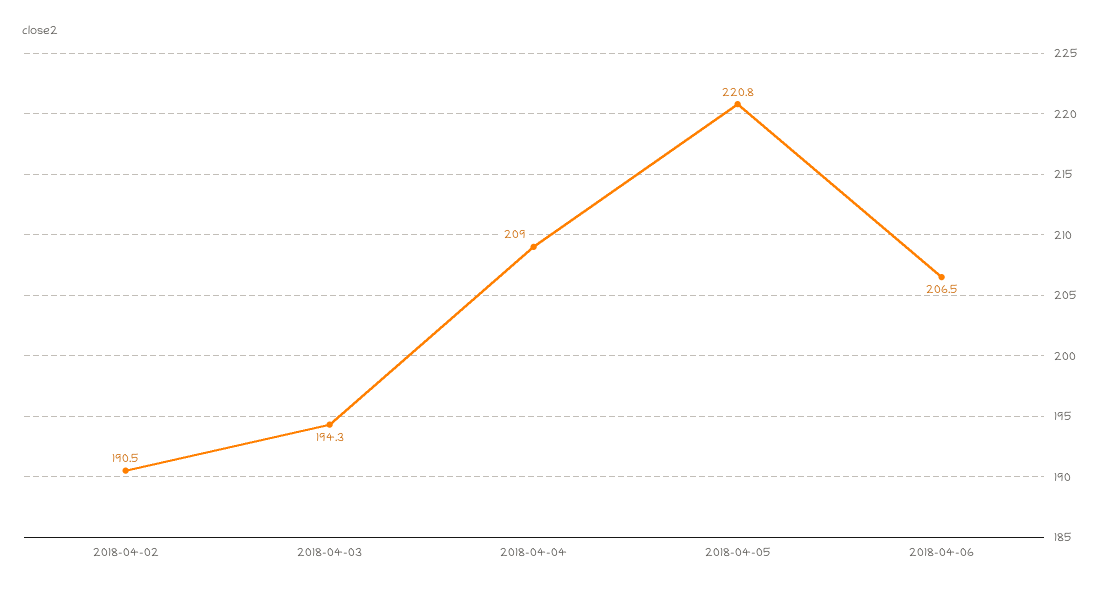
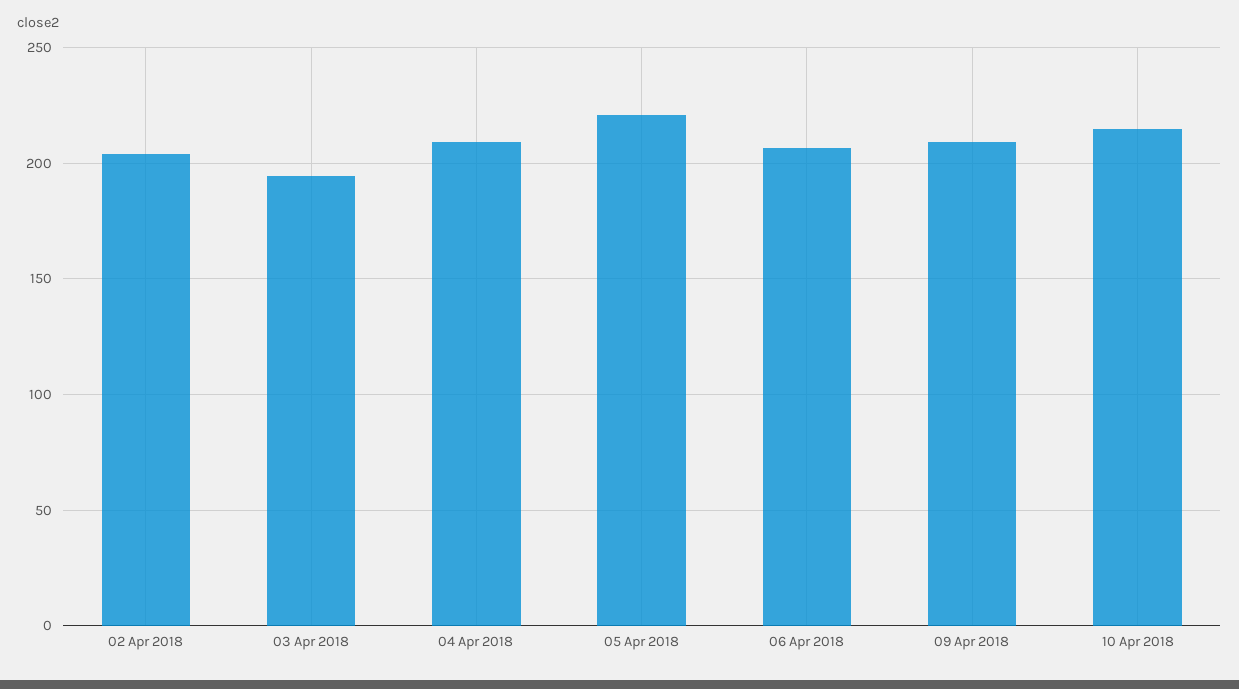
2018-04-02: 190.5 -> 205
09 Apr 2018: none -> 210
10 Apr 2018: none -> 215

